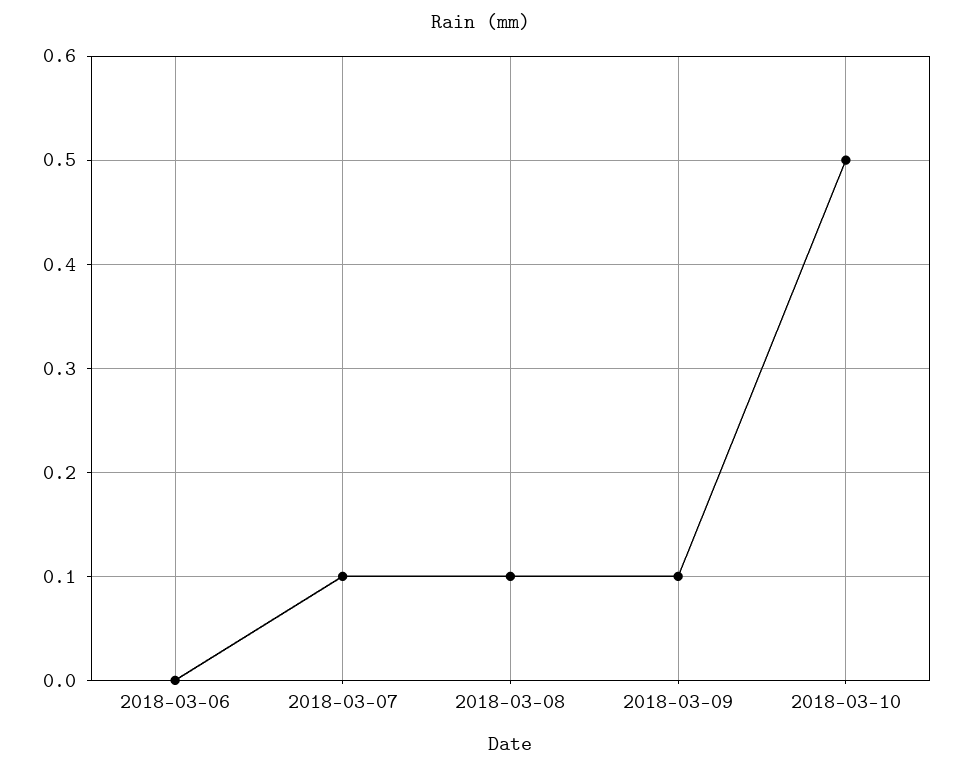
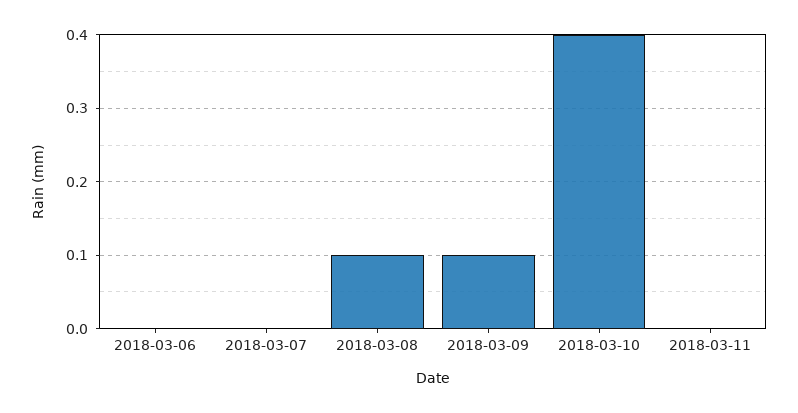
2018-03-07: 0.1 -> 0
2018-03-10: 0.5 -> 0.4
2018-03-11: none -> 0

